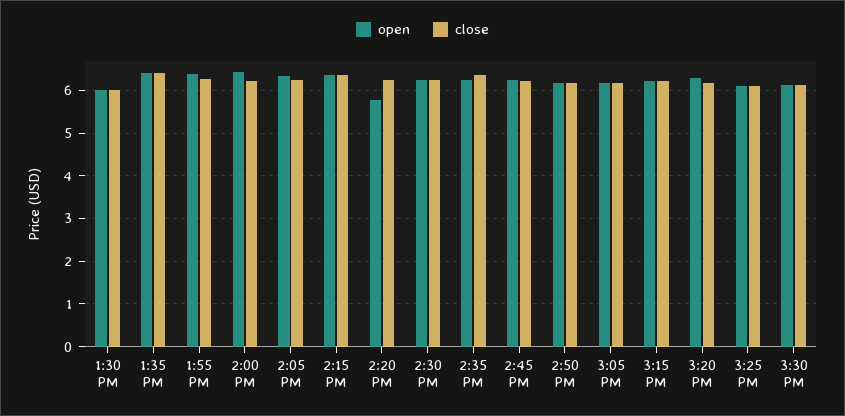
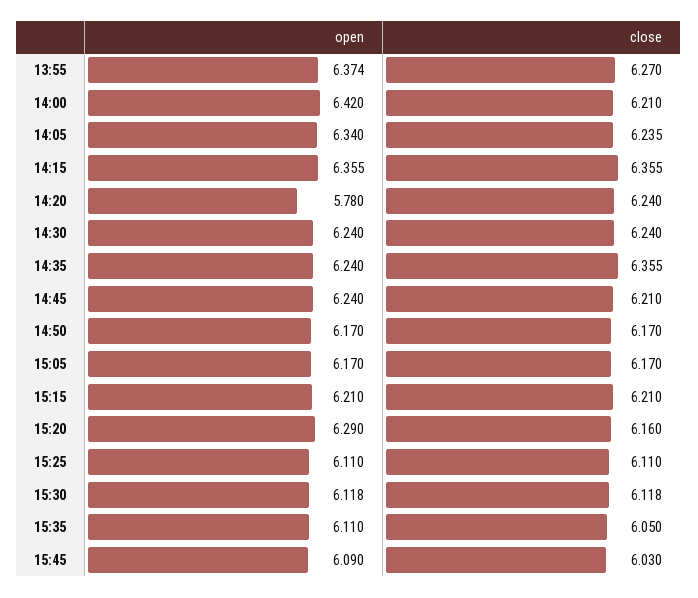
open, 1:30 PM: 6 -> none
close, 1:30 PM: 6 -> none
open, 1:35 PM: 6.4 -> none
close, 1:35 PM: 6.4 -> none
open, 15:35: none -> 6.11
close, 15:35: none -> 6.05
open, 15:45: none -> 6.09
close, 15:45: none -> 6.03

